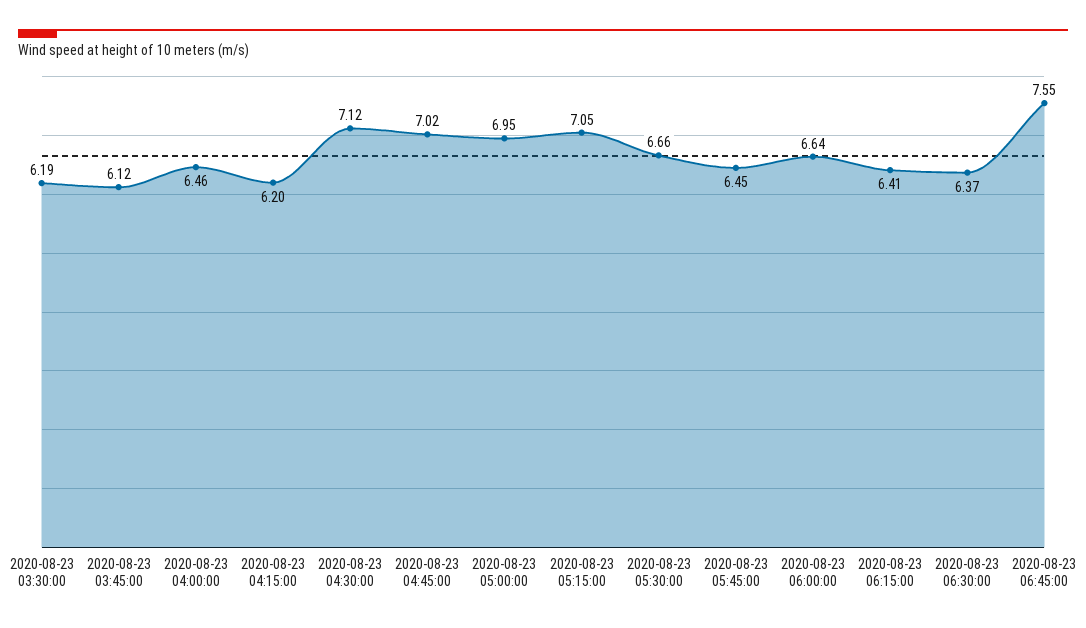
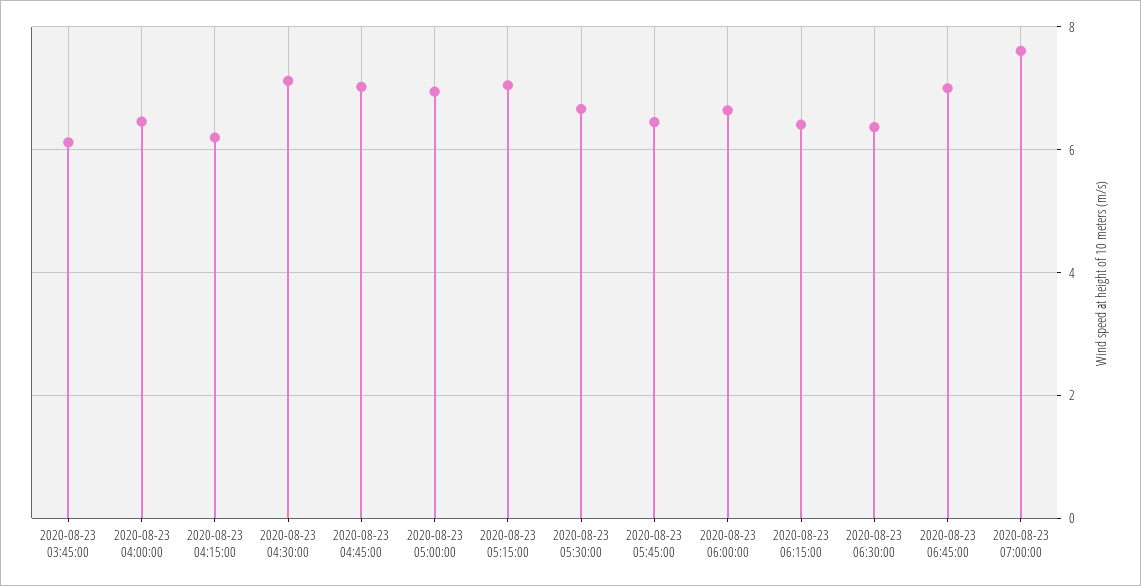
2020-08-23 03:30:00: 6.19 -> none
2020-08-23 06:45:00: 7.55 -> 7
2020-08-23 07:00:00: none -> 7.6

